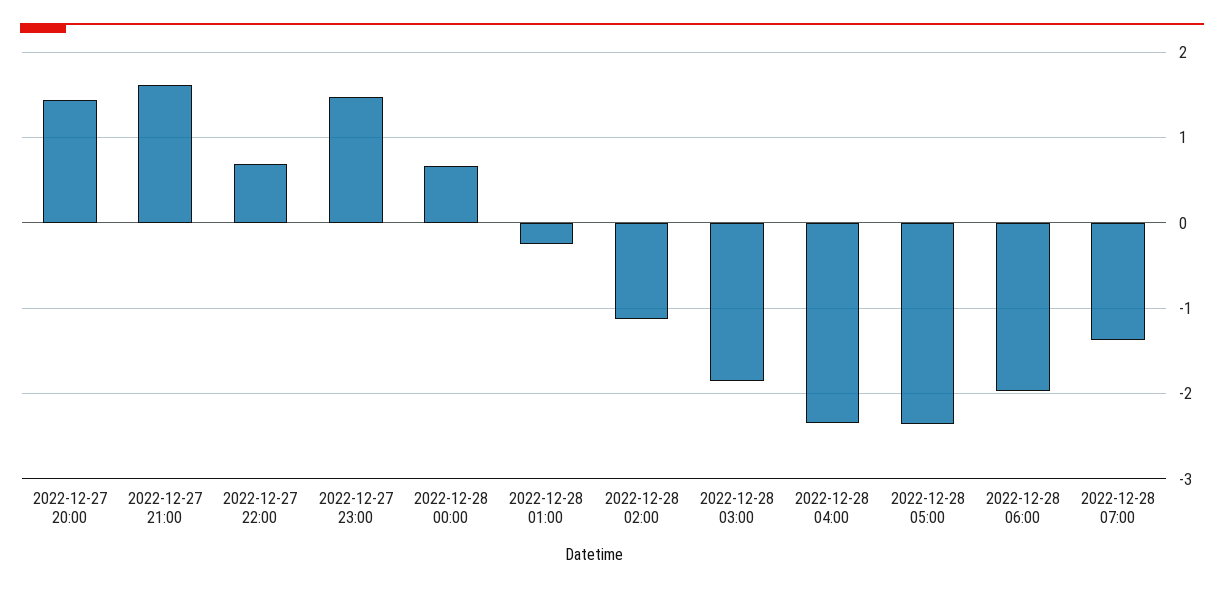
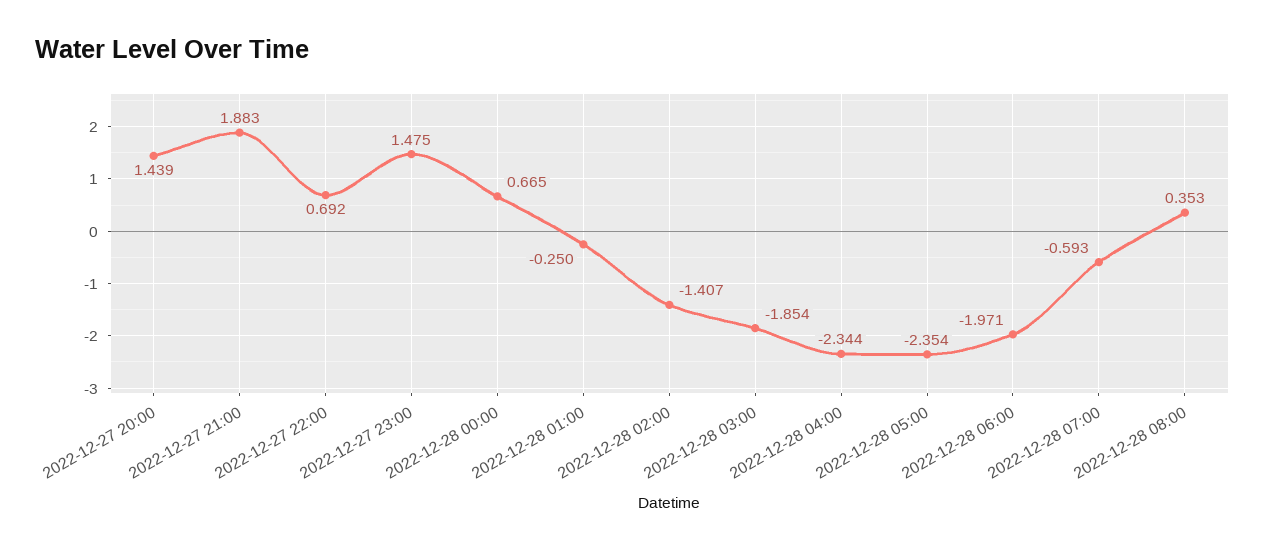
2022-12-27 21:00: 1.6 -> 1.883
2022-12-28 02:00: -1.1 -> -1.407
2022-12-28 07:00: -1.4 -> -0.593
2022-12-28 08:00: none -> 0.353

